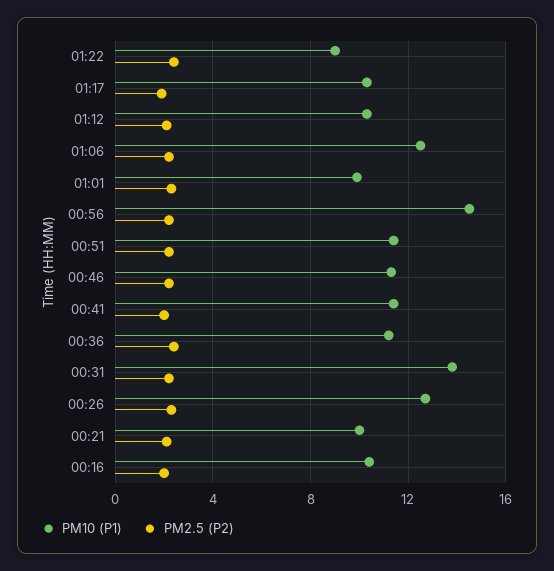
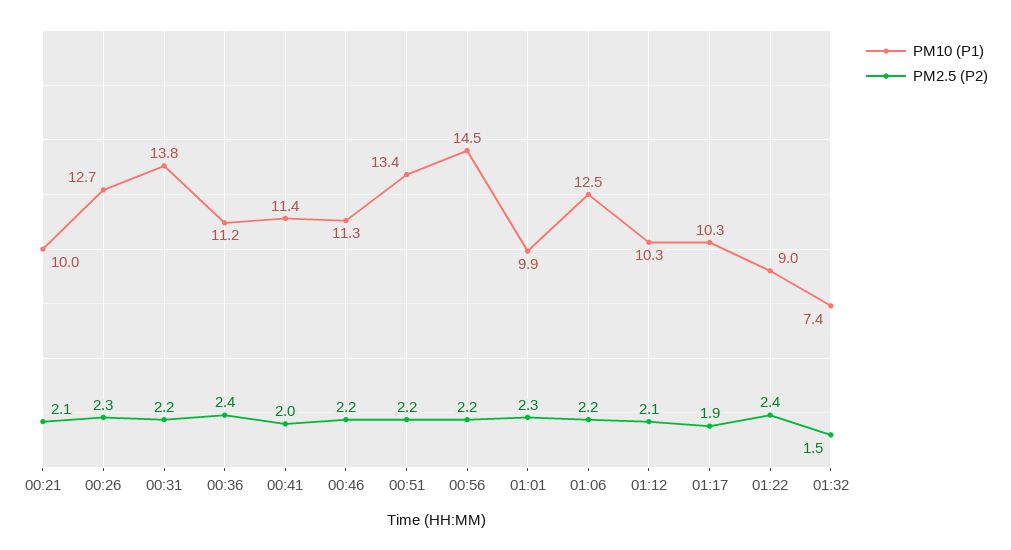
PM10 (P1), 00:51: 11.5 -> 13.4
PM10 (P1), 00:16: 10.5 -> none
PM2.5 (P2), 00:16: 2 -> none
PM10 (P1), 01:32: none -> 7.4
PM2.5 (P2), 01:32: none -> 1.5

